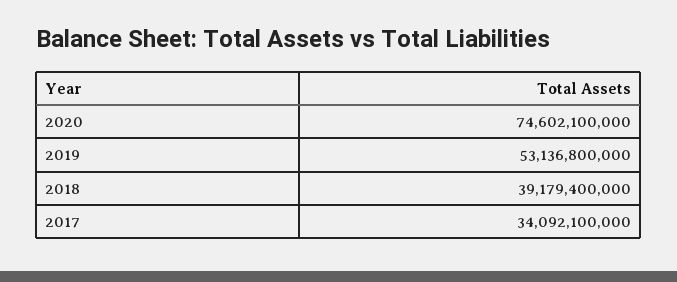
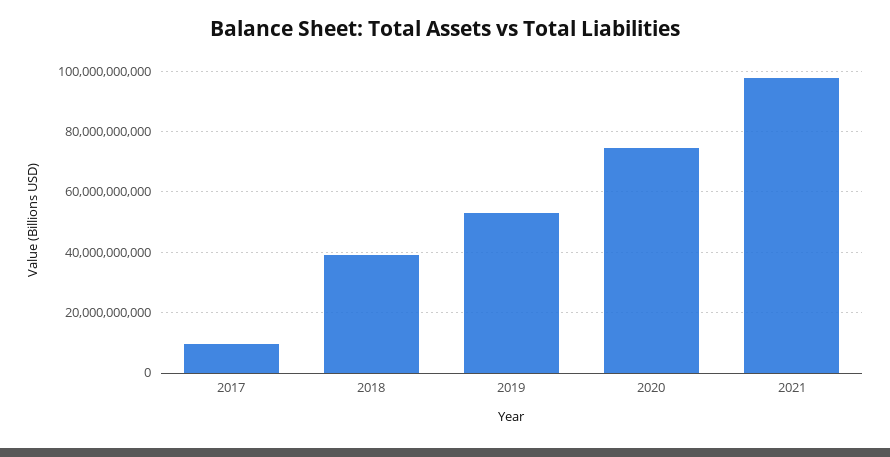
2017: 34092100000 -> 10000000000
2021: none -> 98000000000

